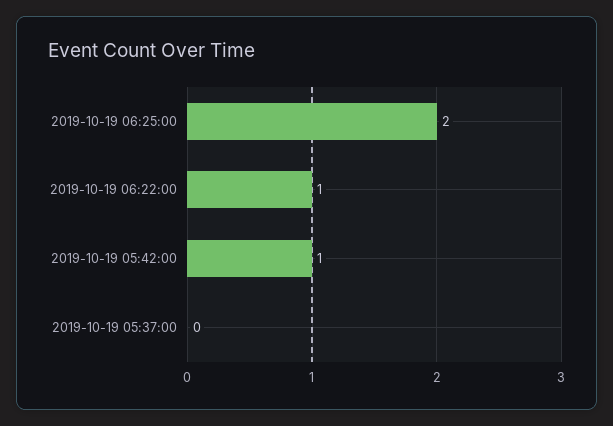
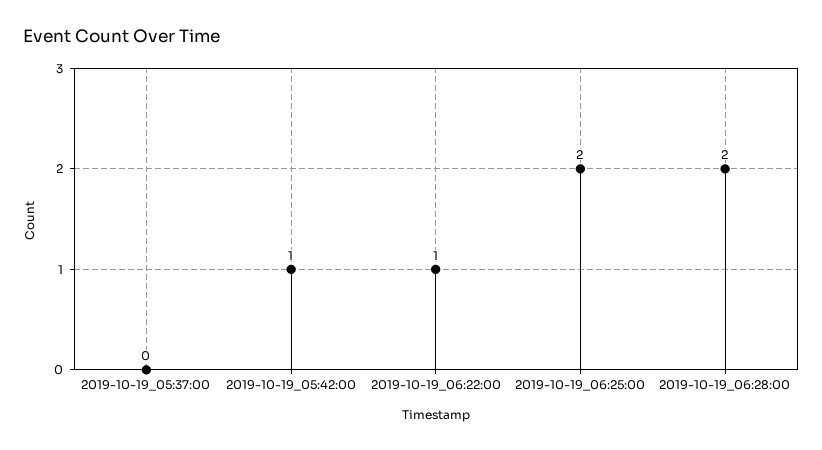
2019-10-19_06:28:00: none -> 2

